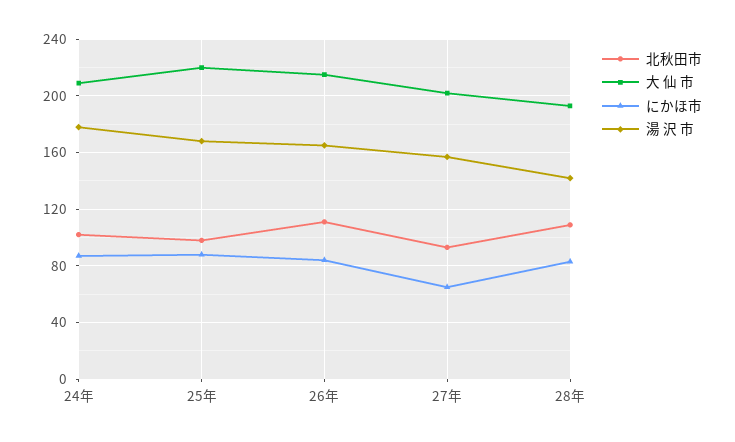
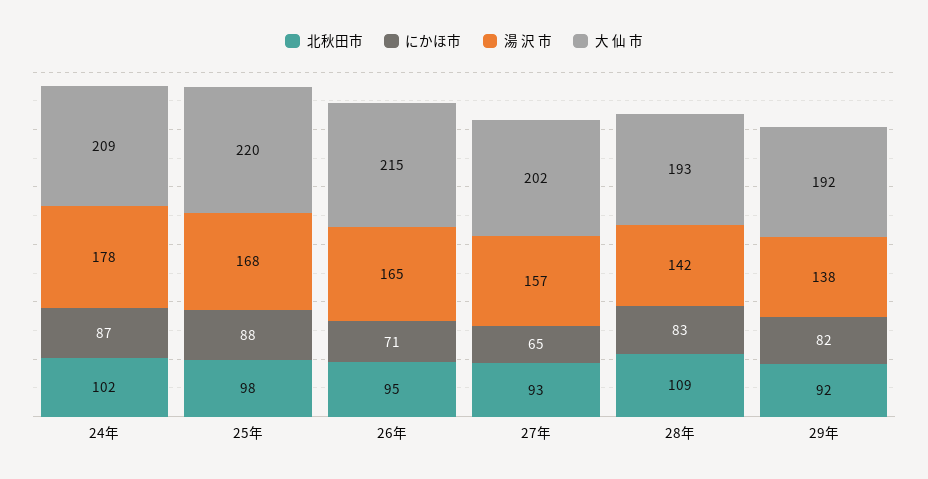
北秋田市, 26年: 110 -> 95
にかほ市, 26年: 85 -> 71
北秋田市, 29年: none -> 92
にかほ市, 29年: none -> 82
湯 沢 市, 29年: none -> 138
大 仙 市, 29年: none -> 192

